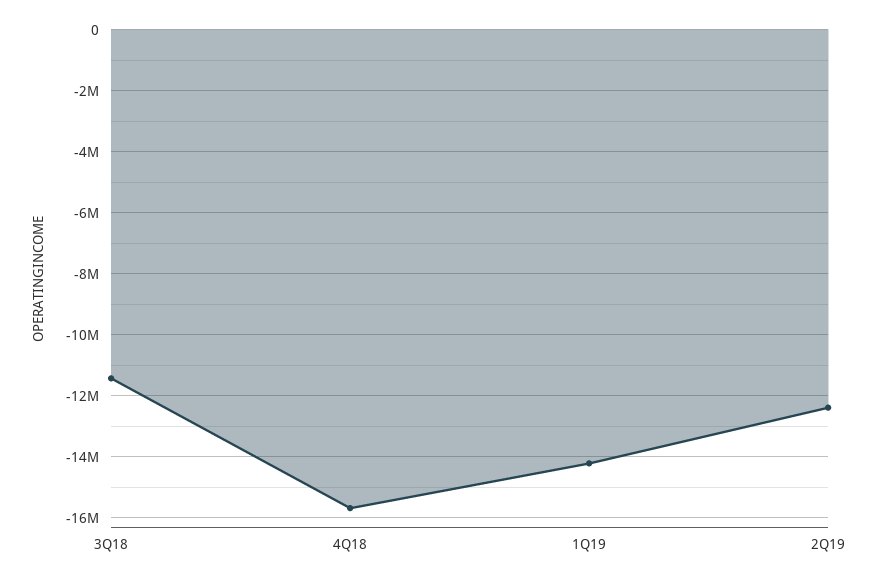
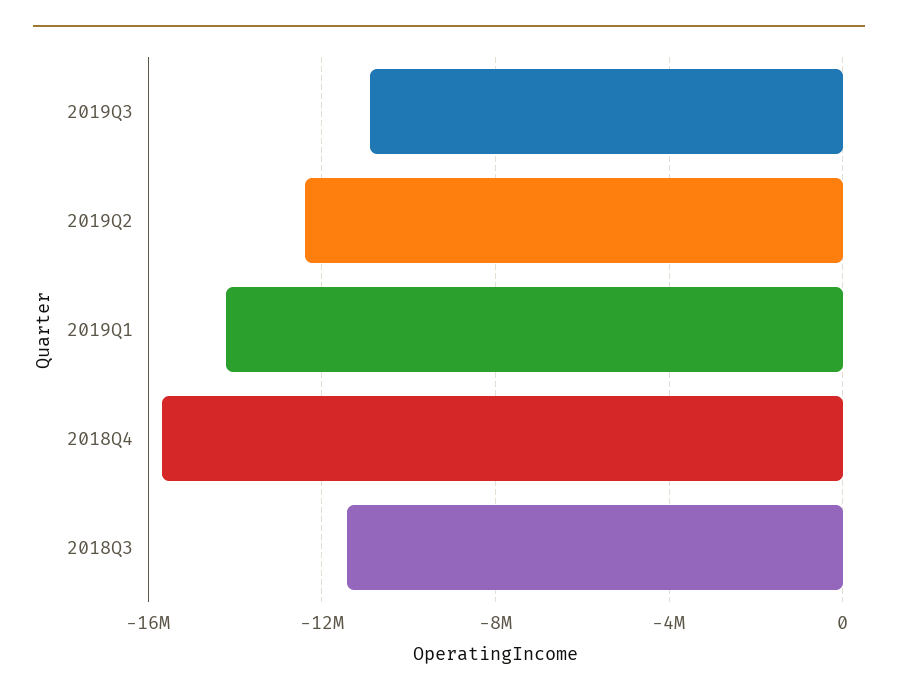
2019Q3: none -> -11000000

